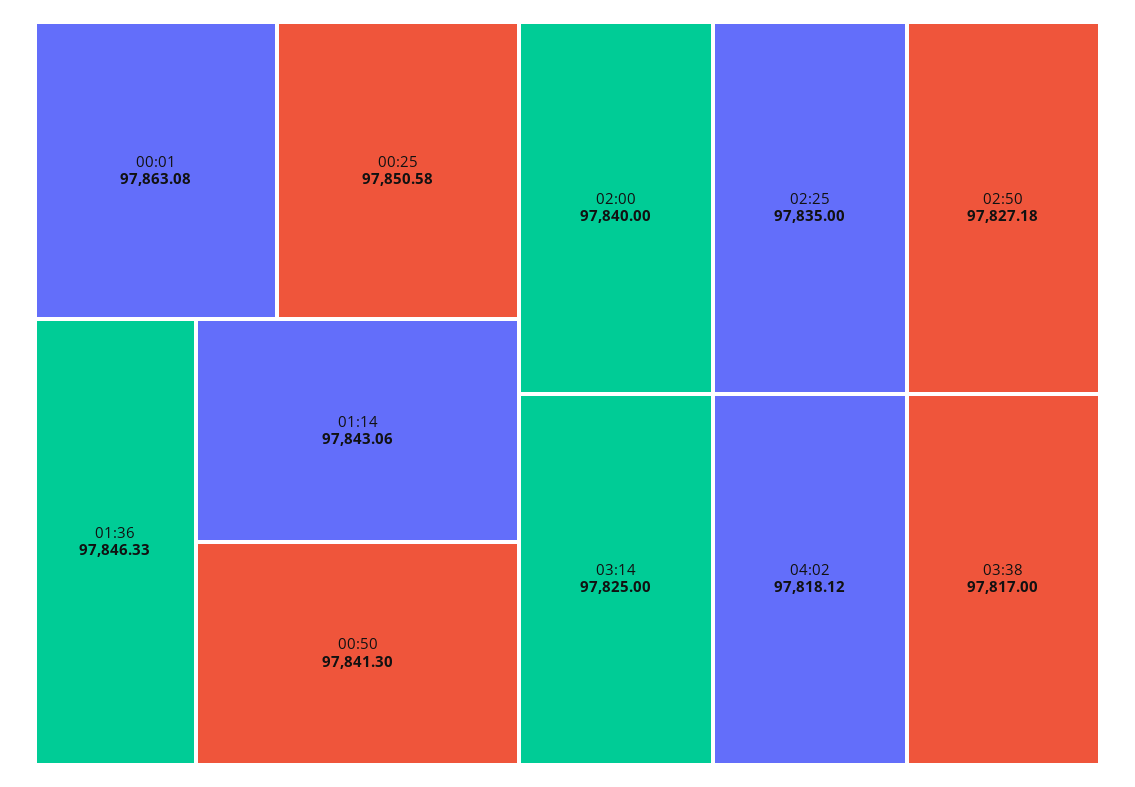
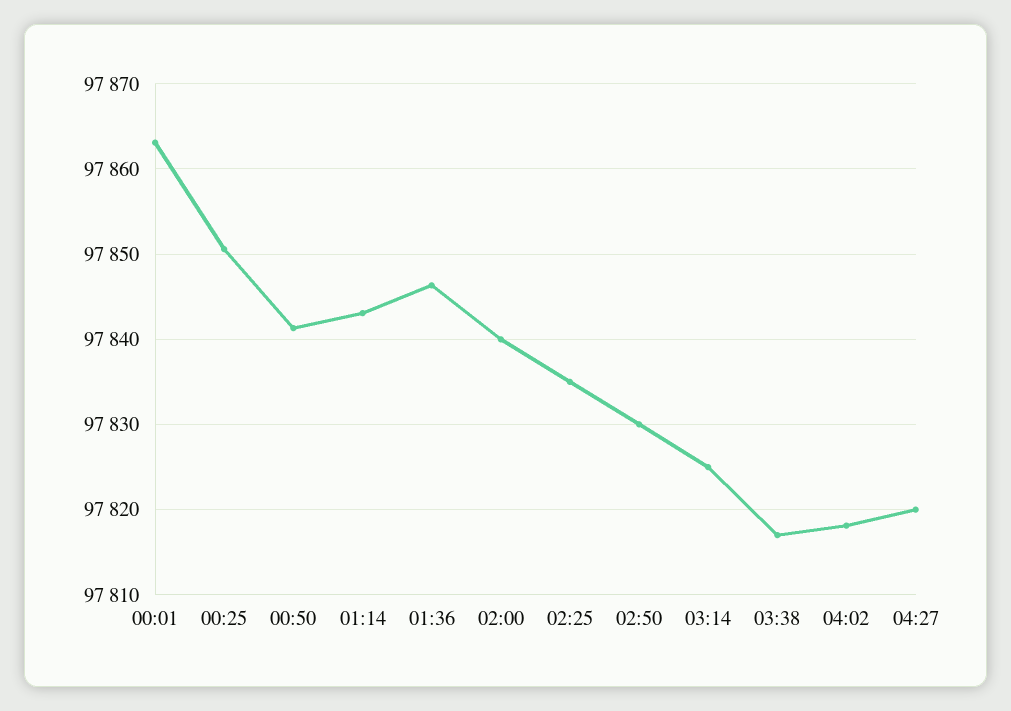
02:50: 97827.18 -> 97830
04:27: none -> 97820

